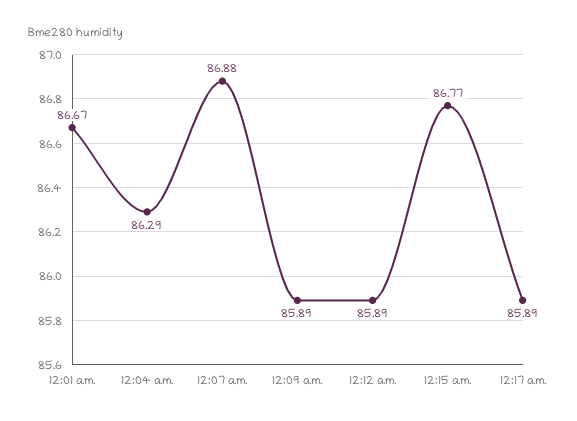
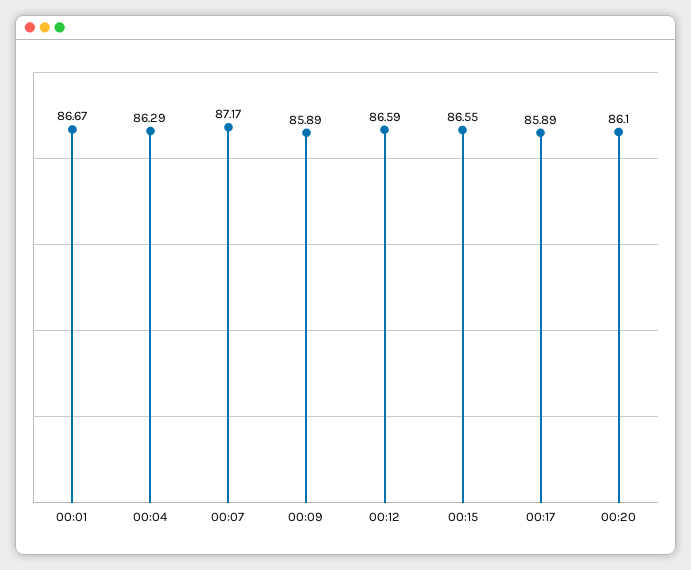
12:07 a.m.: 86.88 -> 87.17
12:12 a.m.: 85.89 -> 86.59
12:15 a.m.: 86.77 -> 86.55
00:20: none -> 86.1

